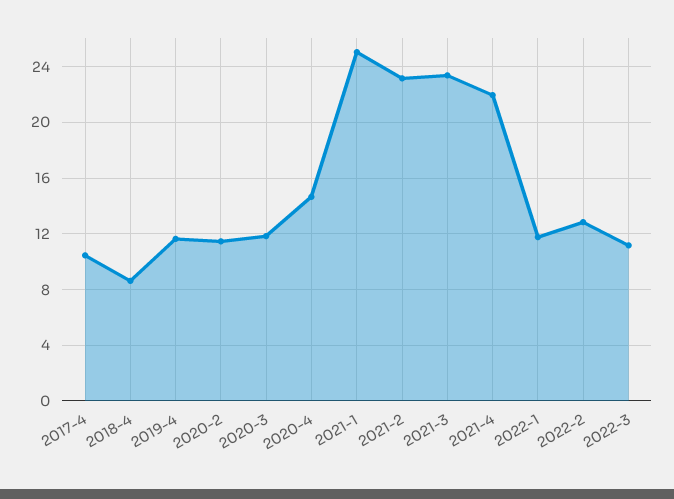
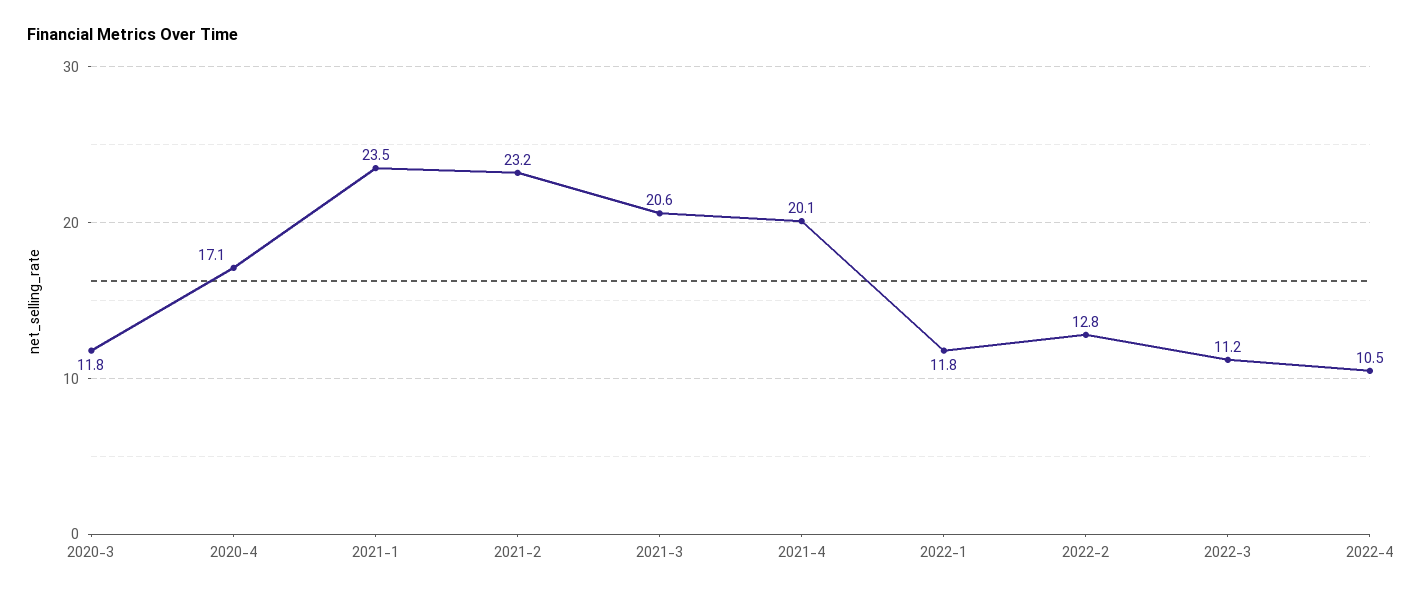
2017-4: 10.5 -> none
2018-4: 8.5 -> none
2019-4: 11.5 -> none
2020-2: 11.5 -> none
2020-4: 14.5 -> 17.1
2021-1: 25 -> 23.5
2021-3: 23.5 -> 20.6
2021-4: 22 -> 20.1
2022-4: none -> 10.5

